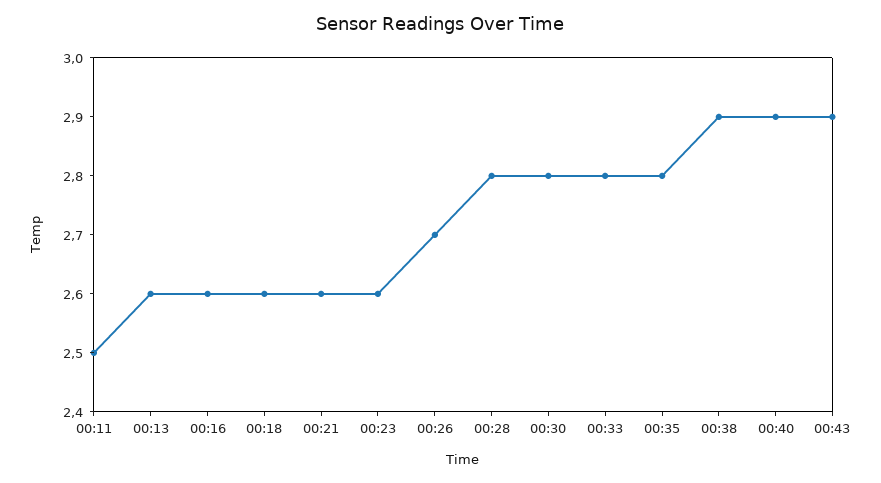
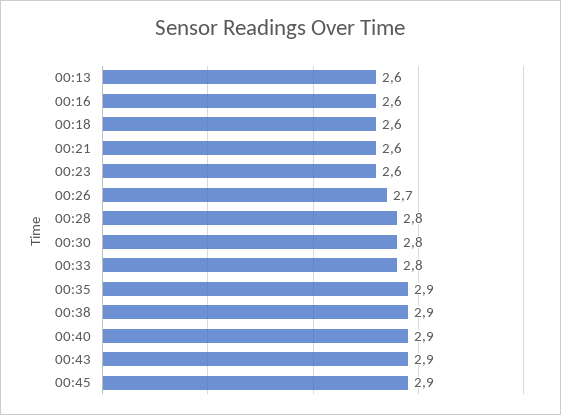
00:11: 2.5 -> none
00:35: 2.8 -> 2.9
00:45: none -> 2.9

